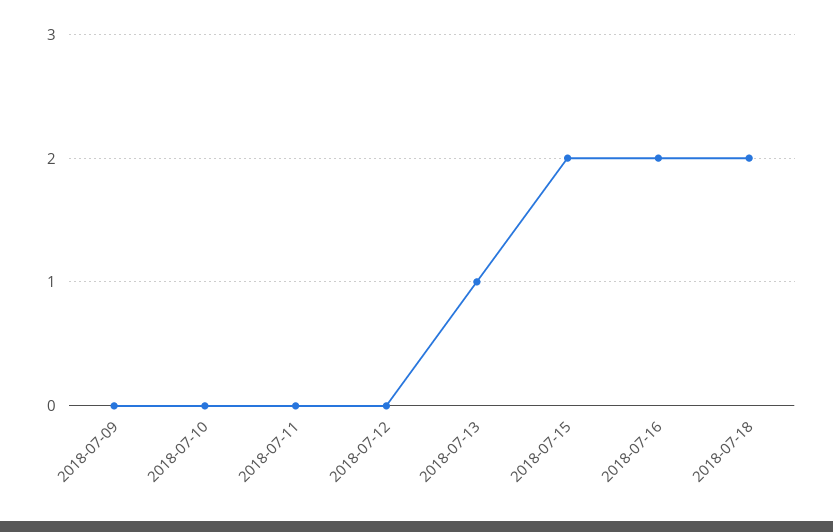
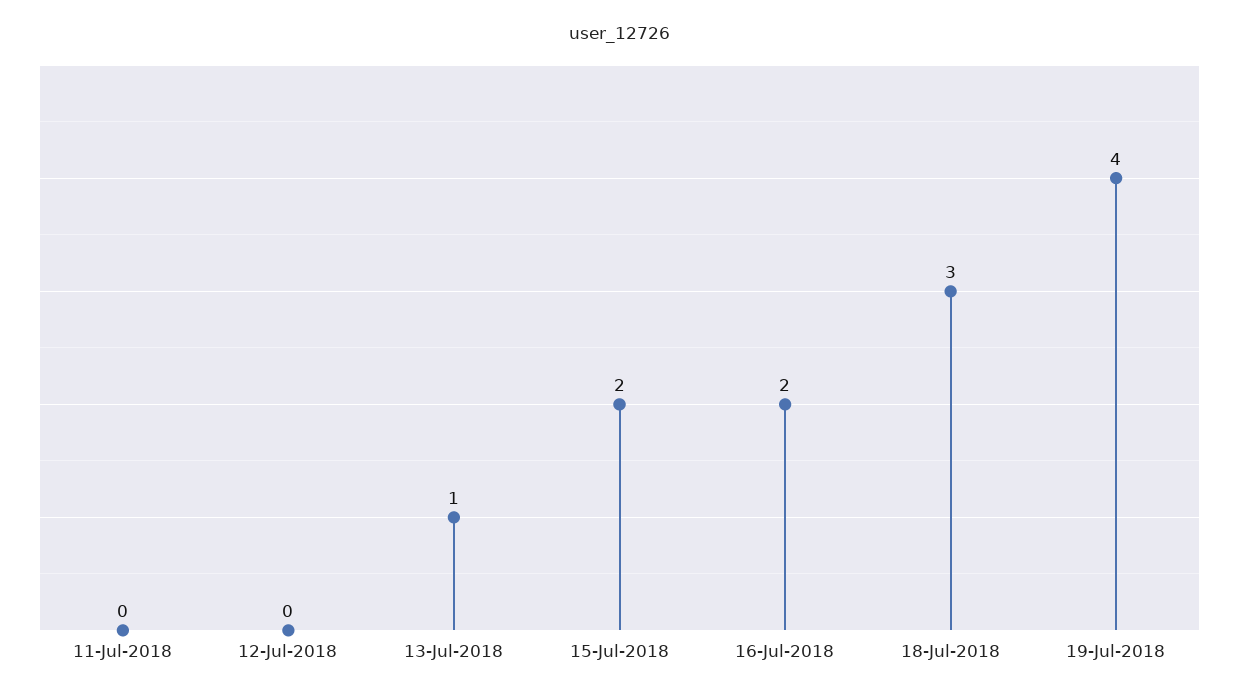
2018-07-09: 0 -> none
2018-07-10: 0 -> none
2018-07-18: 2 -> 3
19-Jul-2018: none -> 4

